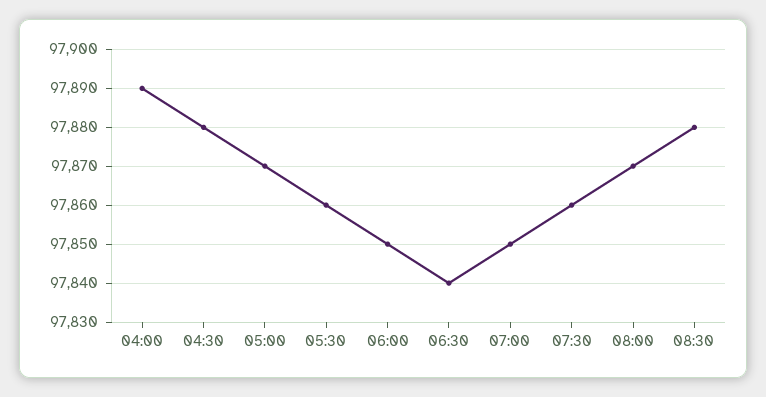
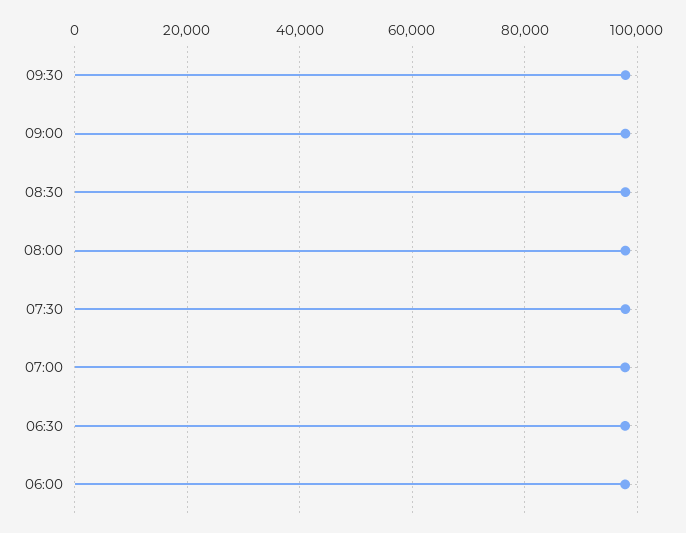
04:00: 97890 -> none
04:30: 97880 -> none
05:00: 97870 -> none
05:30: 97860 -> none
09:30: none -> 98000
09:00: none -> 98000

